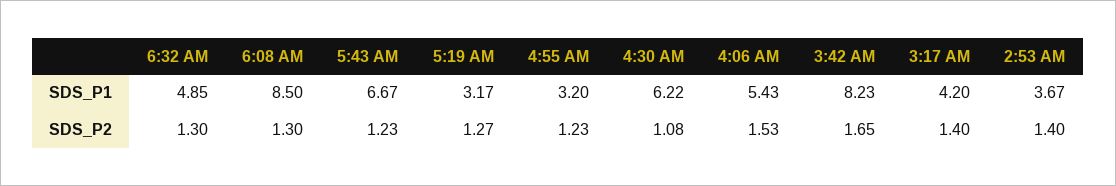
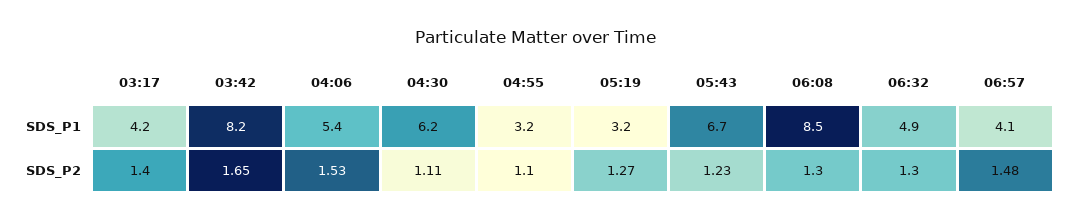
2:53 AM, SDS_P1: 3.67 -> none
4:55 AM, SDS_P2: 1.23 -> 1.1
4:30 AM, SDS_P2: 1.08 -> 1.11
2:53 AM, SDS_P2: 1.4 -> none
06:57, SDS_P1: none -> 4.1
06:57, SDS_P2: none -> 1.48

